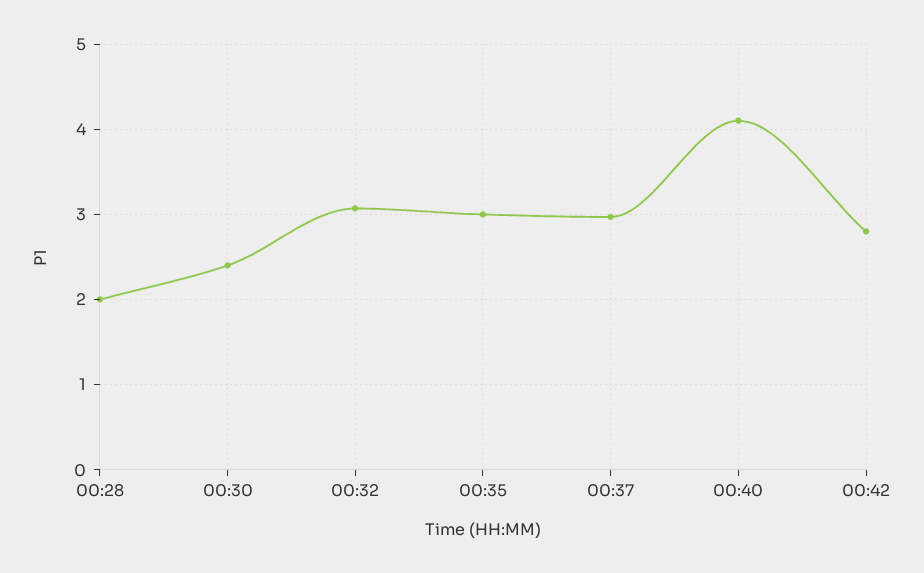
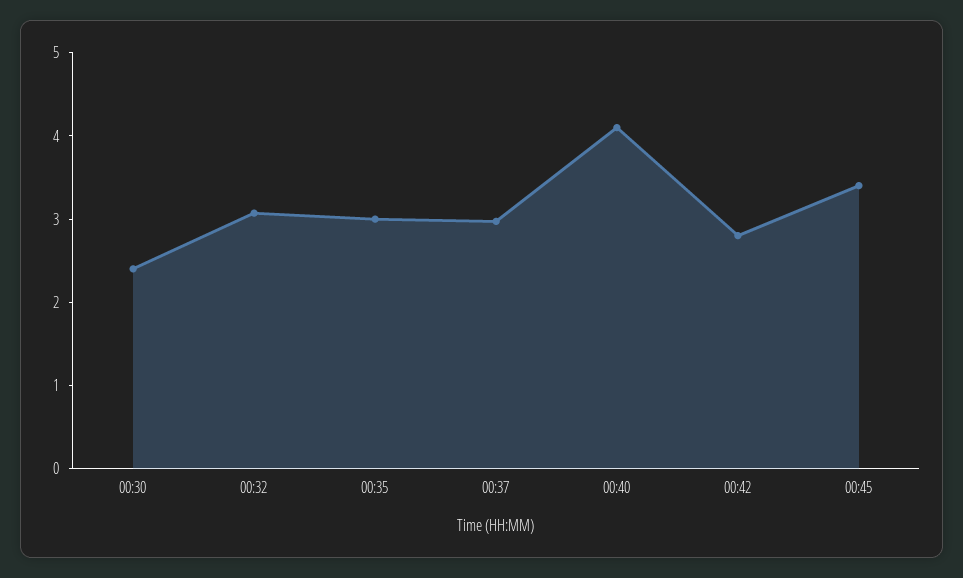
00:28: 2 -> none
00:45: none -> 3.4

